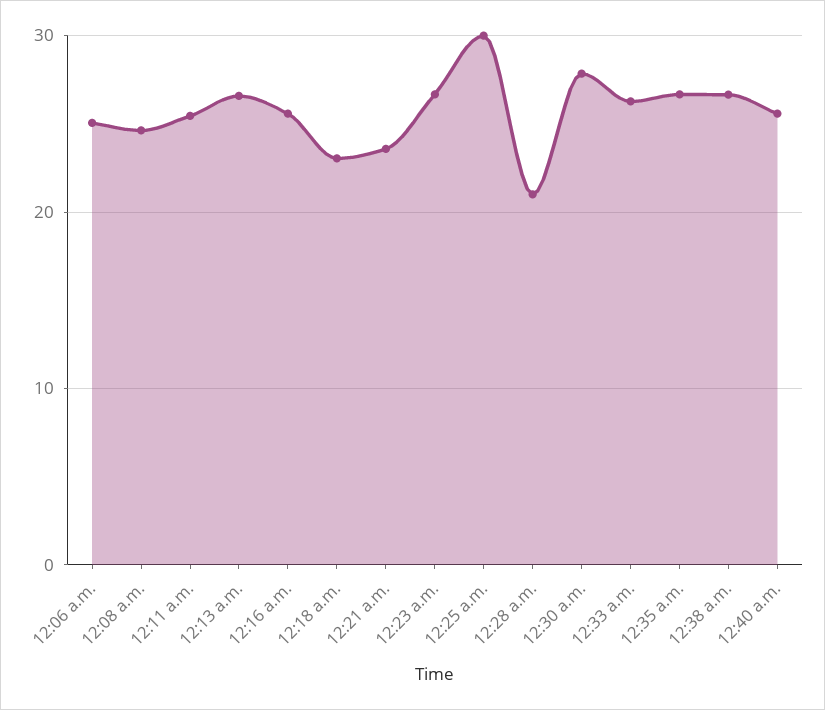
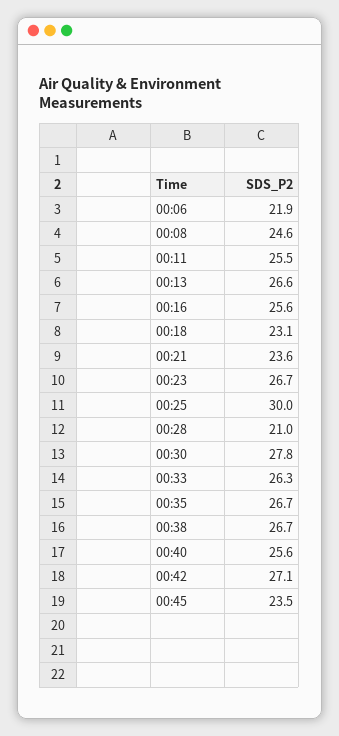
12:06 a.m.: 25 -> 21.9
00:42: none -> 27.1
00:45: none -> 23.5

